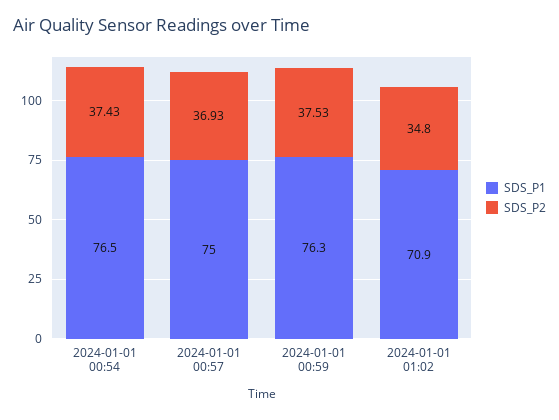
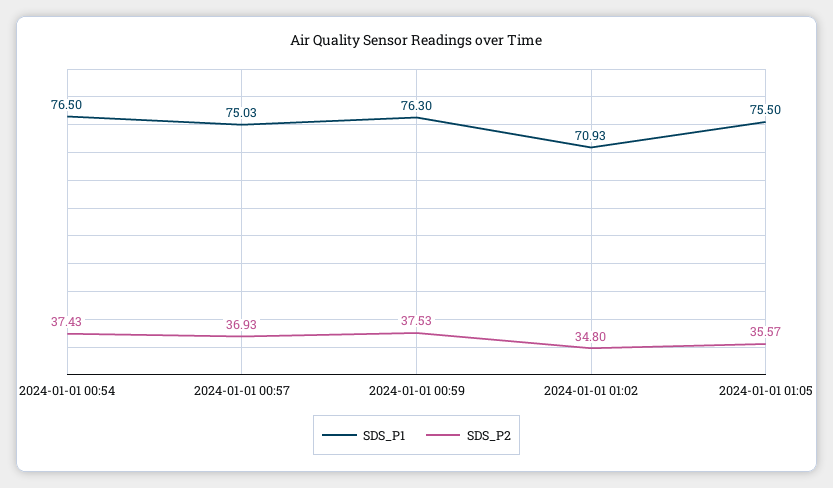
SDS_P1, 2024-01-01 01:05: none -> 75.5
SDS_P2, 2024-01-01 01:05: none -> 35.57

